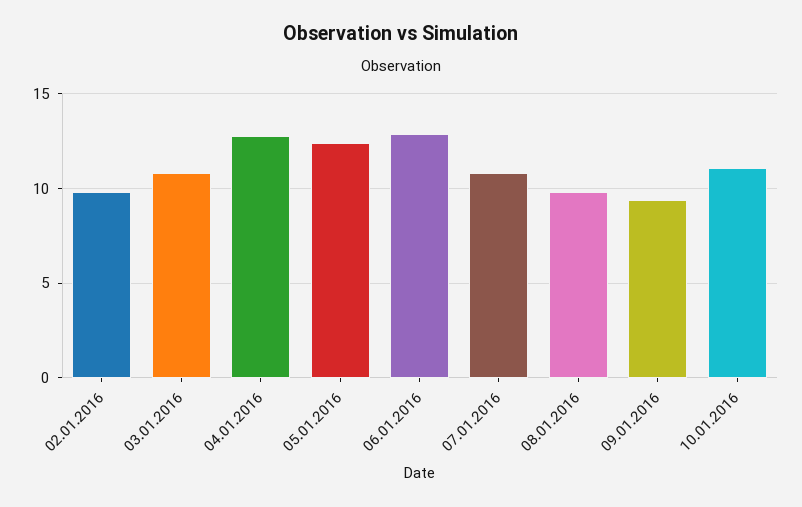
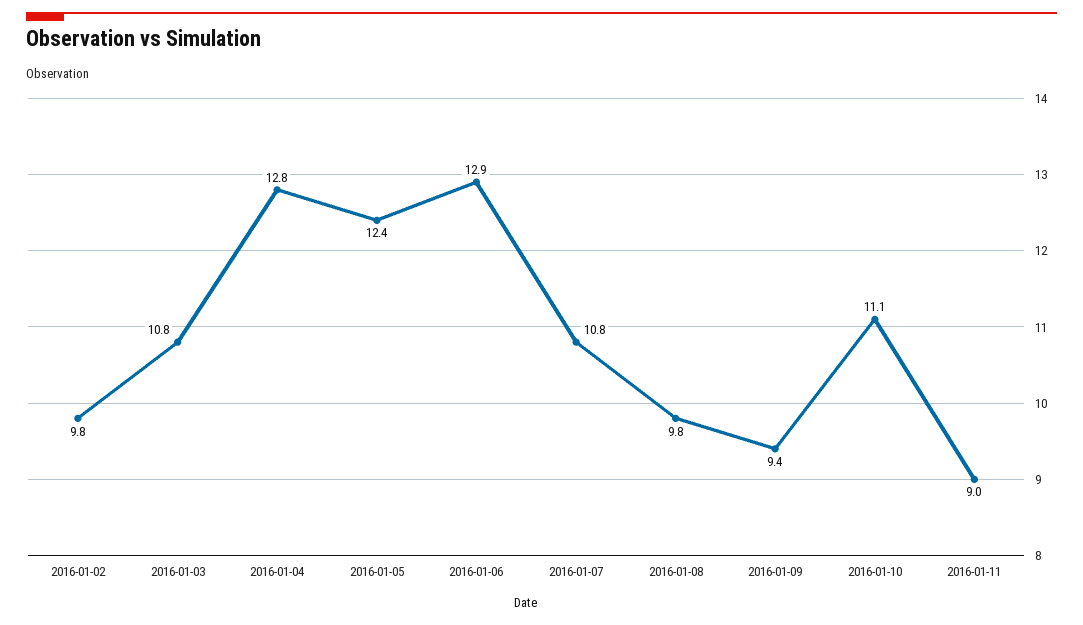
2016-01-11: none -> 9

